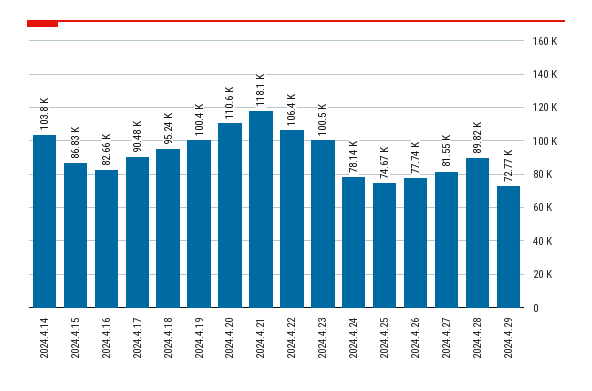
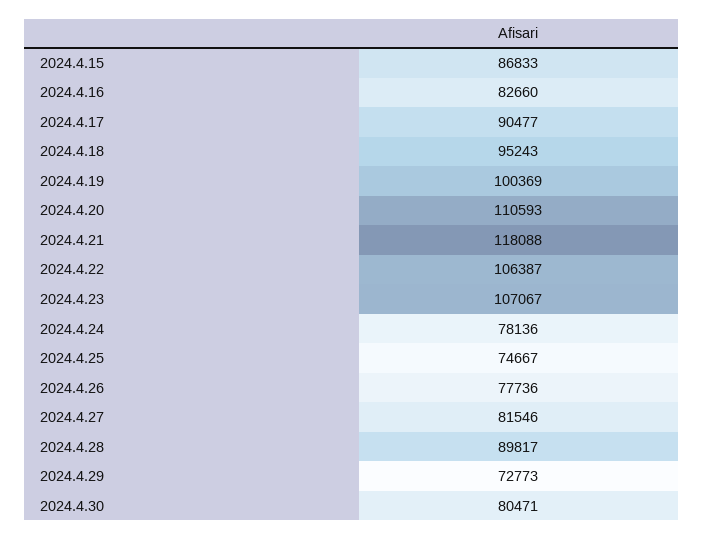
2024.4.14: 103800 -> none
2024.4.23: 100500 -> 107067
2024.4.30: none -> 80471

